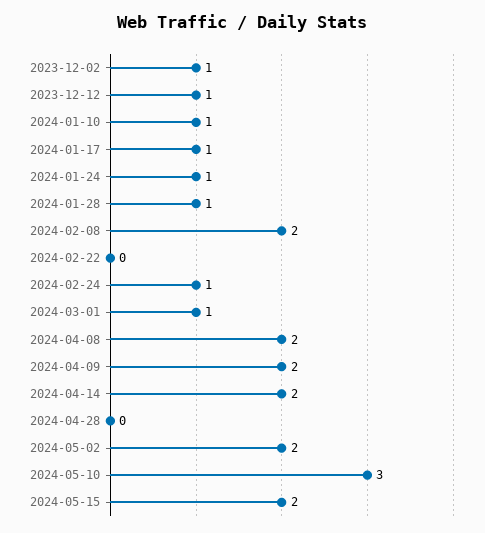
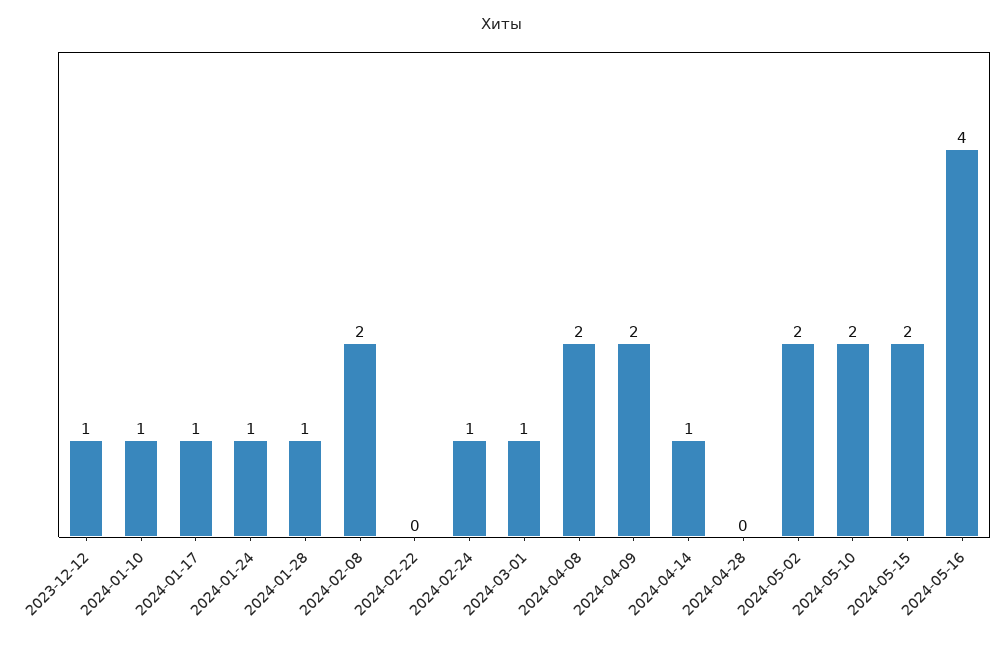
2023-12-02: 1 -> none
2024-04-14: 2 -> 1
2024-05-10: 3 -> 2
2024-05-16: none -> 4

